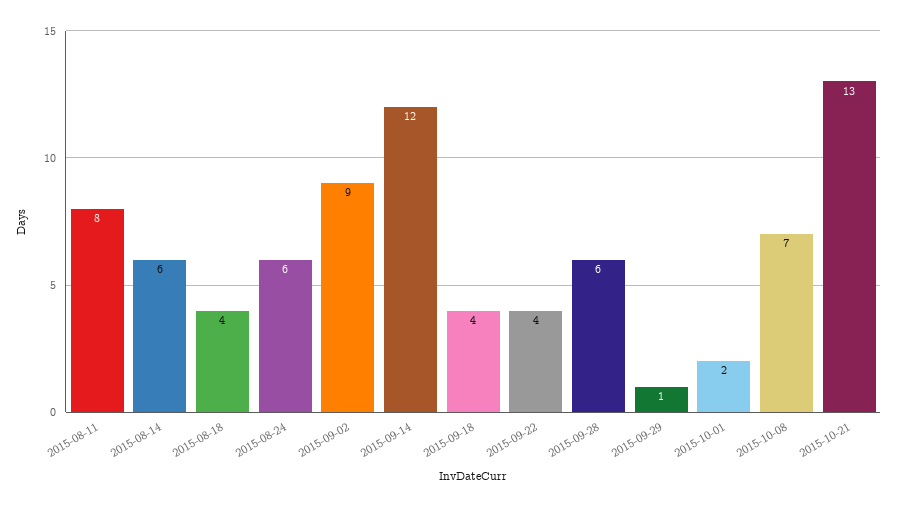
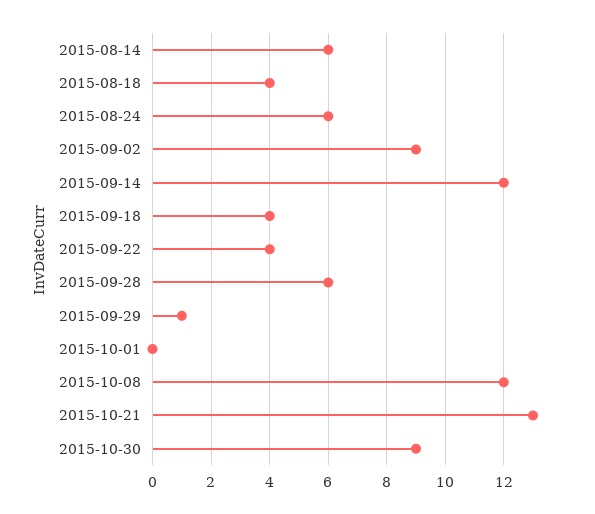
2015-08-11: 8 -> none
2015-10-01: 2 -> 0
2015-10-08: 7 -> 12
2015-10-30: none -> 9

